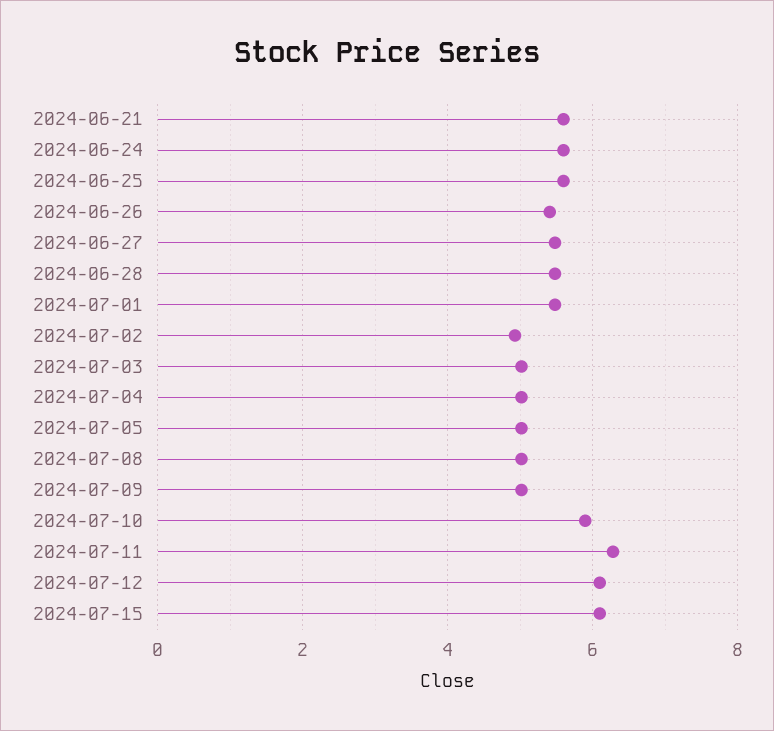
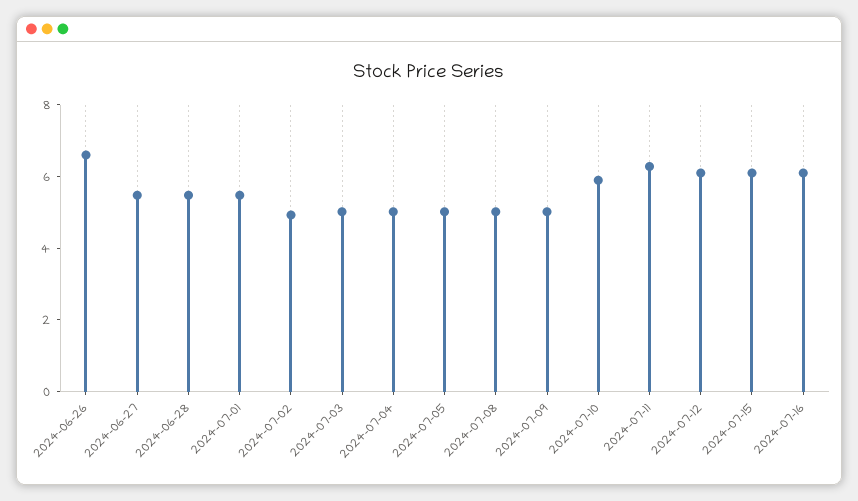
2024-06-21: 5.6 -> none
2024-06-24: 5.6 -> none
2024-06-25: 5.6 -> none
2024-06-26: 5.4 -> 6.5
2024-07-16: none -> 6

